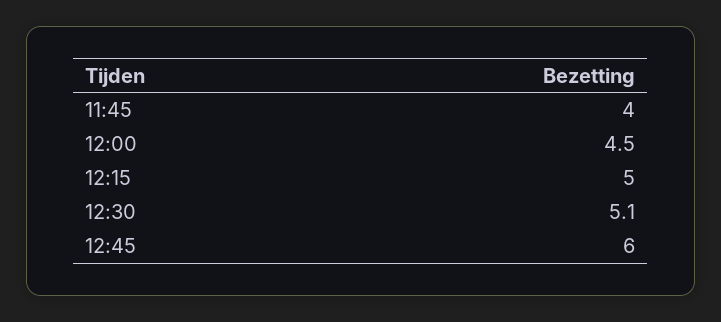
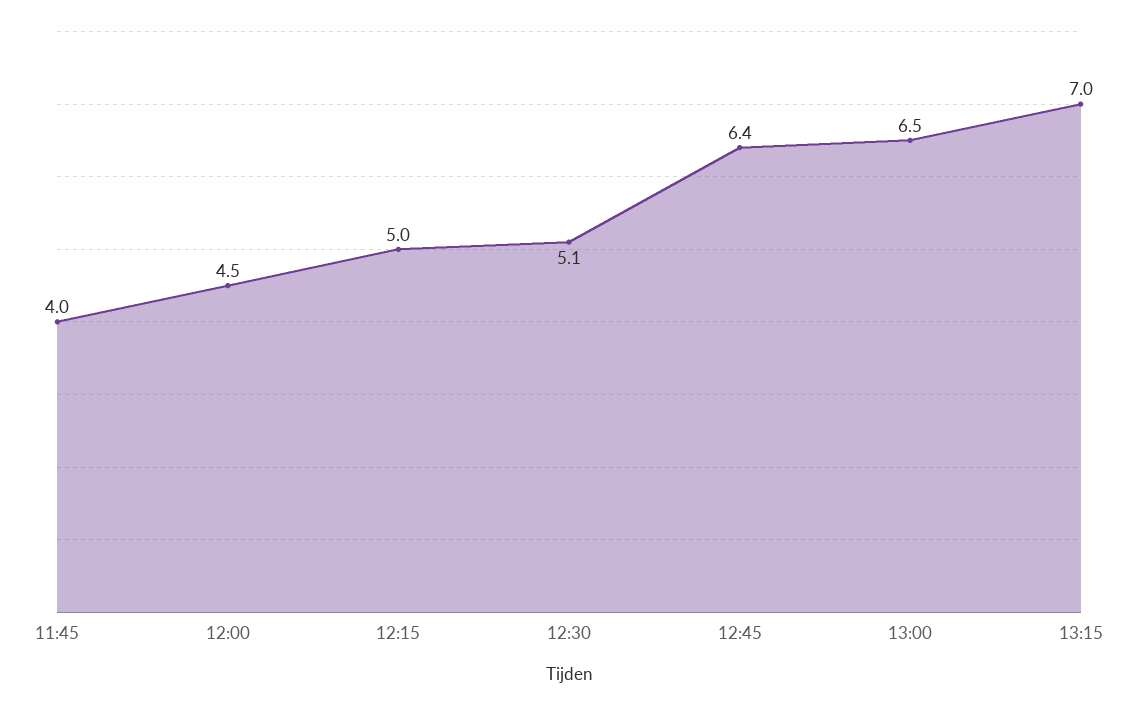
12:45: 6 -> 6.4
13:00: none -> 6.5
13:15: none -> 7

